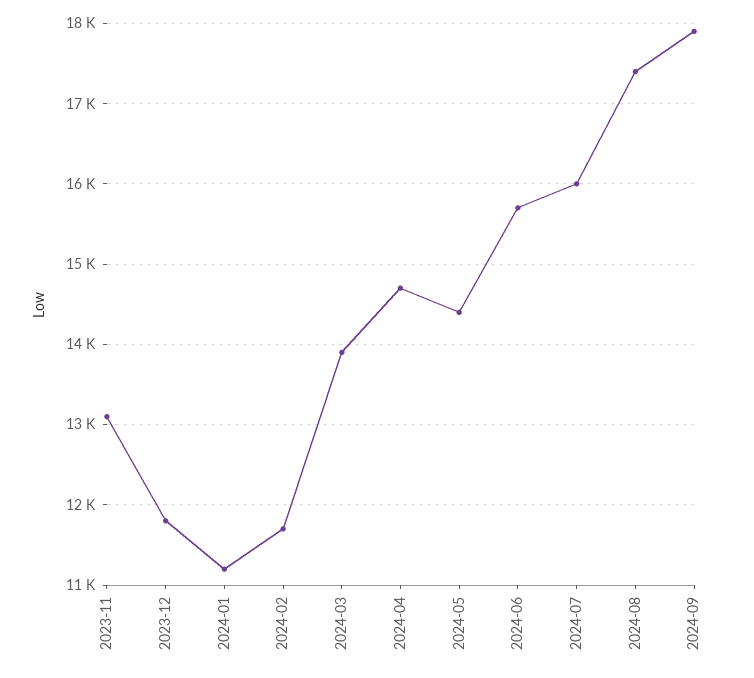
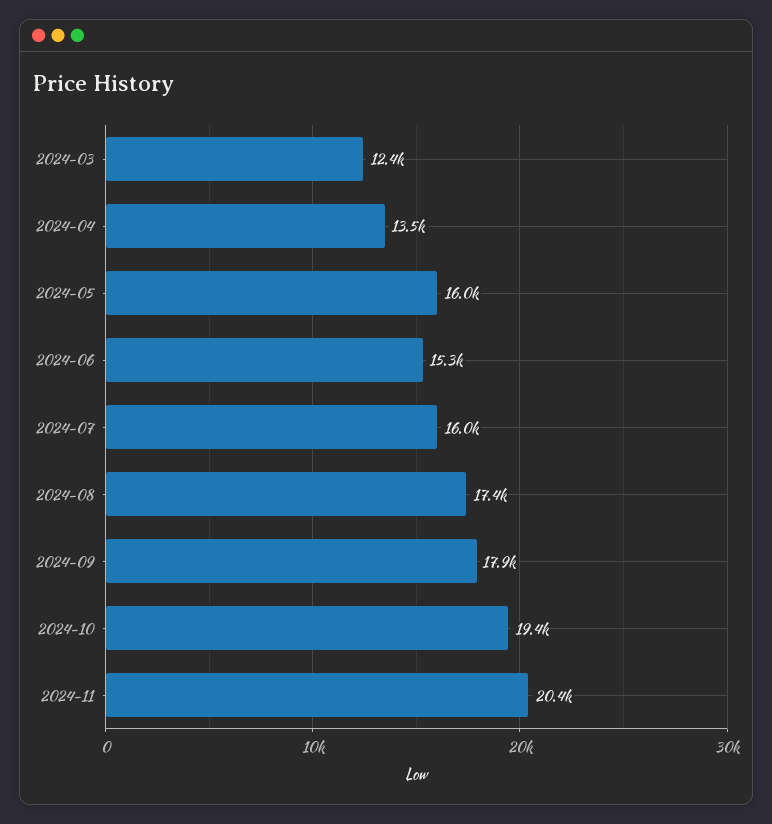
2023-11: 13100 -> none
2023-12: 11800 -> none
2024-01: 11200 -> none
2024-02: 11700 -> none
2024-03: 13900 -> 12400
2024-04: 14700 -> 13500
2024-05: 14400 -> 16000
2024-06: 15700 -> 15300
2024-10: none -> 19400
2024-11: none -> 20400

